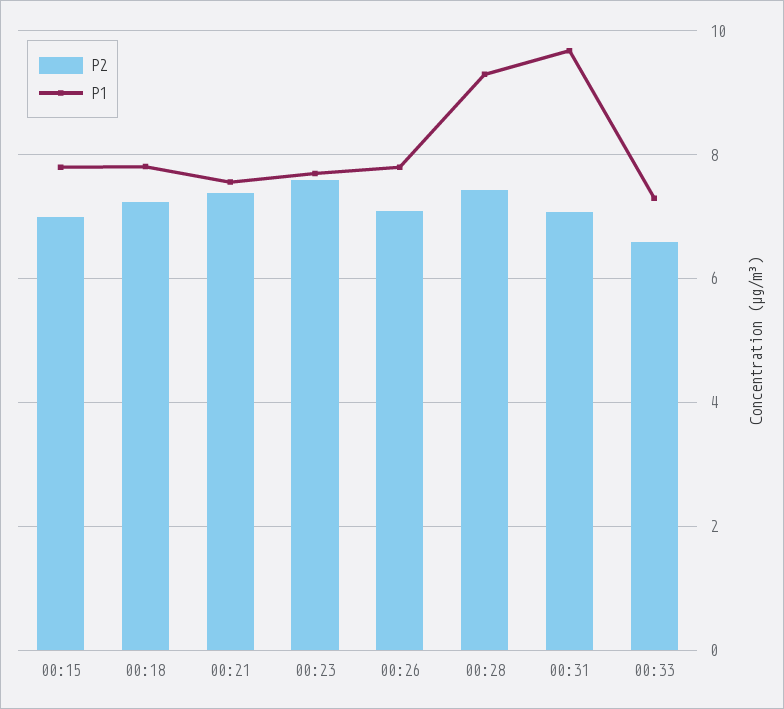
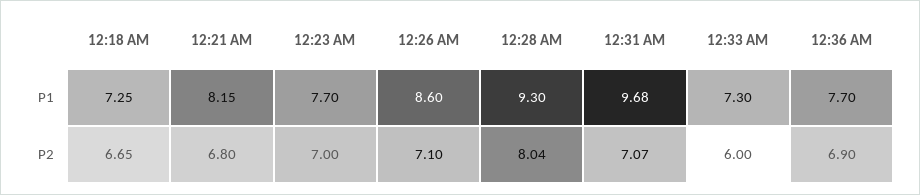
P2, 00:15: 7 -> none
P1, 00:15: 7.8 -> none
P2, 00:18: 7.2 -> 6.65
P1, 00:18: 7.8 -> 7.25
P2, 00:21: 7.4 -> 6.8
P1, 00:21: 7.6 -> 8.15
P2, 00:23: 7.6 -> 7
P1, 00:26: 7.8 -> 8.6
P2, 00:28: 7.4 -> 8.04
P2, 00:33: 6.6 -> 6
P1, 12:36 AM: none -> 7.7
P2, 12:36 AM: none -> 6.9

